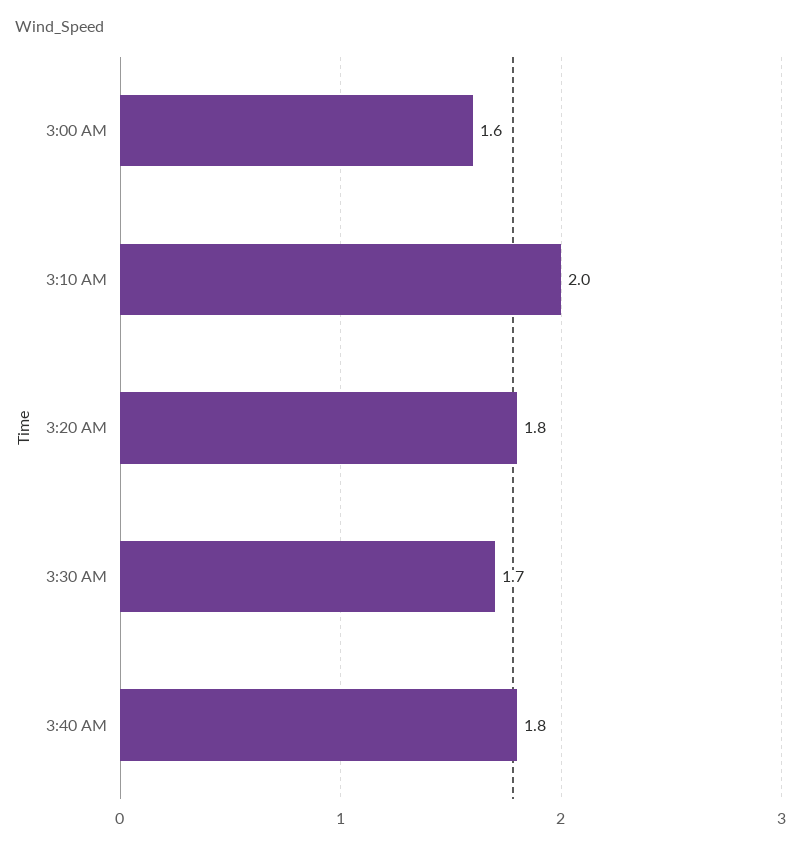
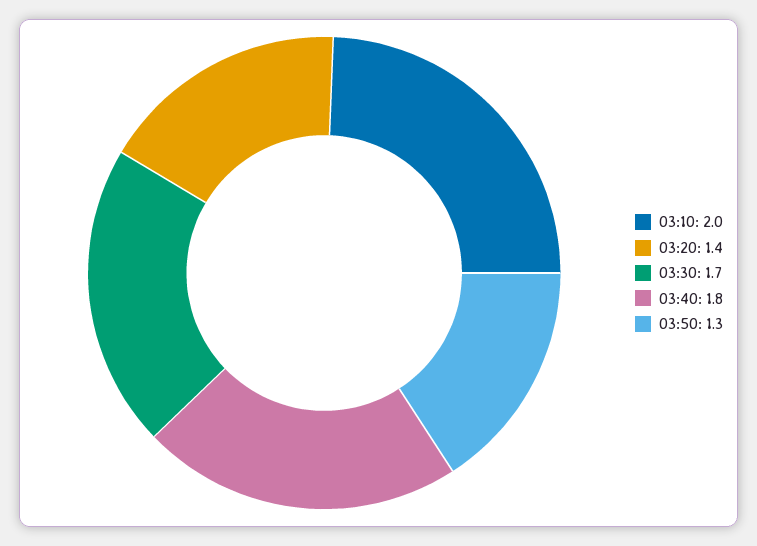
3:00 AM: 1.6 -> none
3:20 AM: 1.8 -> 1.4
03:50: none -> 1.3

